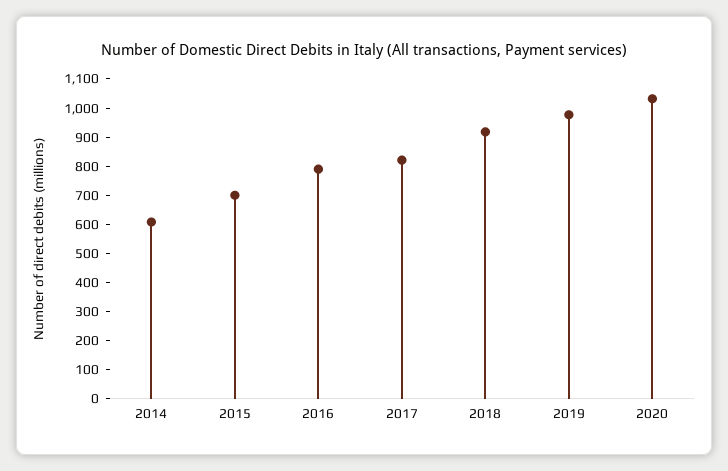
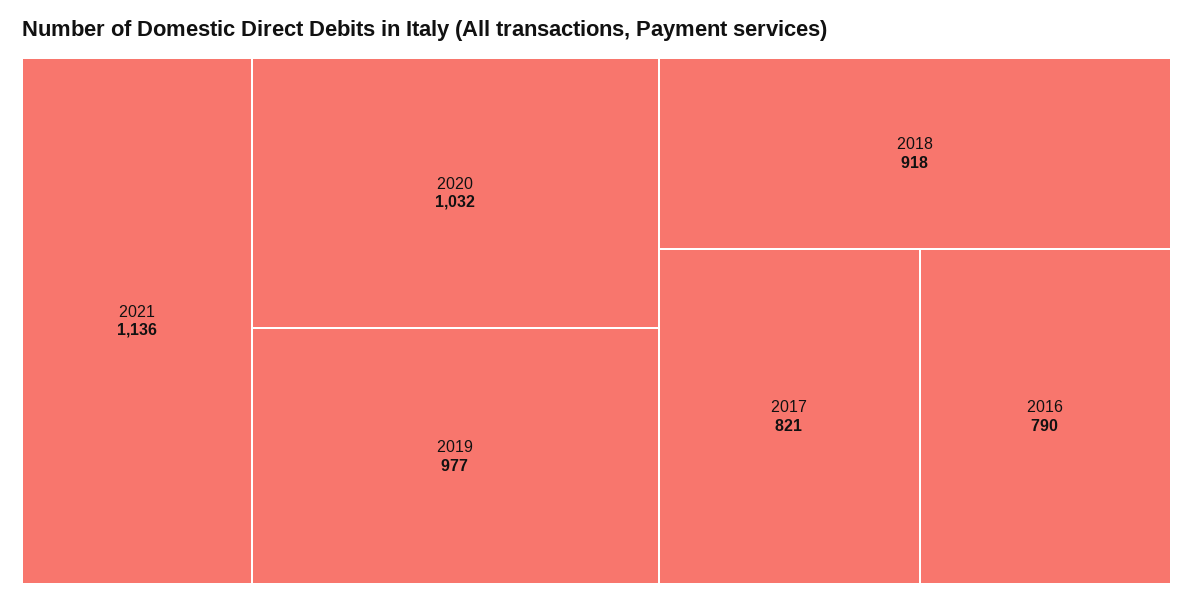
2014: 600 -> none
2015: 700 -> none
2021: none -> 1136

